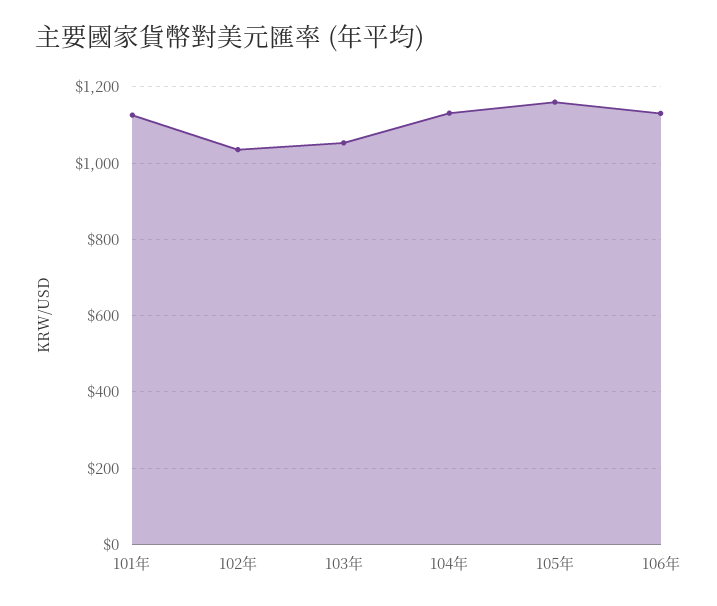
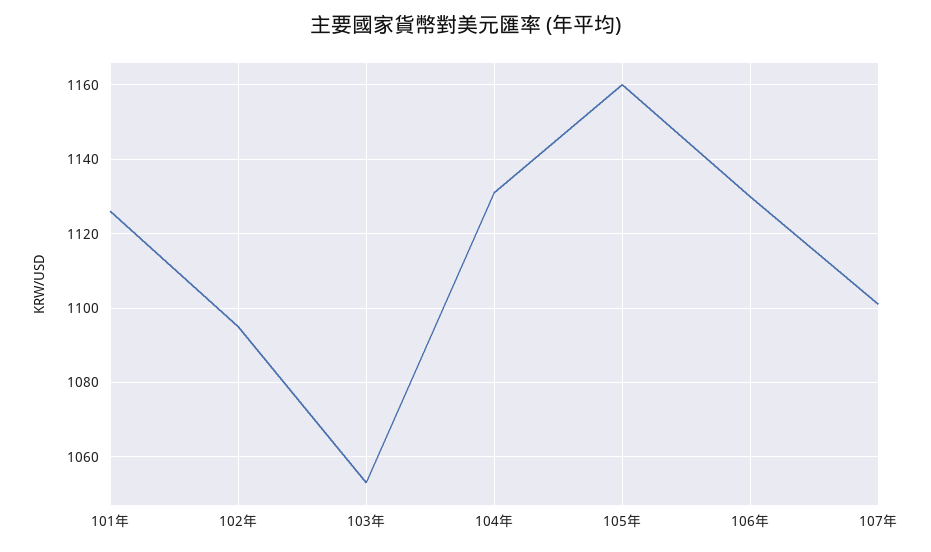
102年: 1040 -> 1095
107年: none -> 1100

